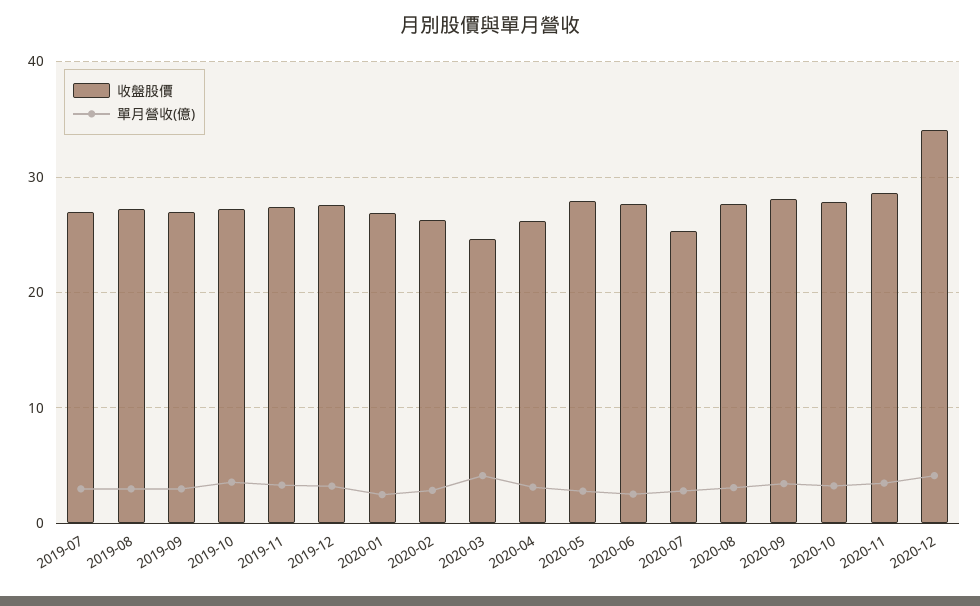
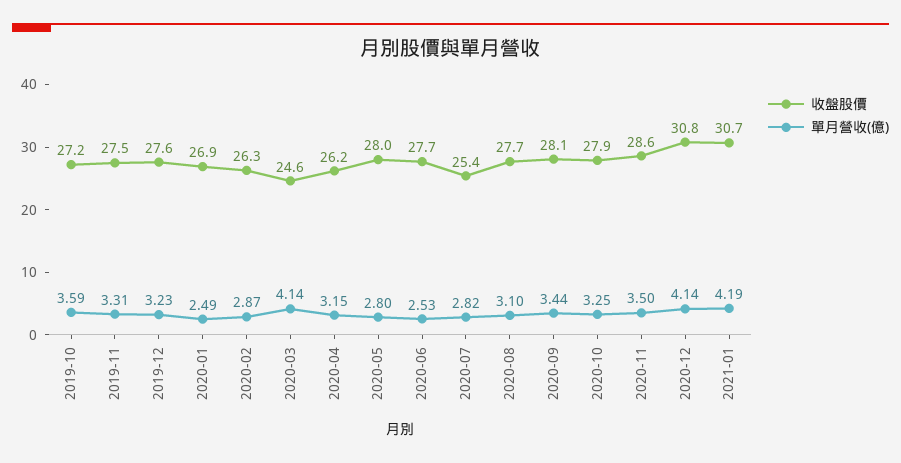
收盤股價, 2019-07: 27 -> none
單月營收(億), 2019-07: 3 -> none
收盤股價, 2019-08: 27 -> none
單月營收(億), 2019-08: 3 -> none
收盤股價, 2019-09: 27 -> none
單月營收(億), 2019-09: 3 -> none
收盤股價, 2020-12: 34 -> 30.8
收盤股價, 2021-01: none -> 30.7
單月營收(億), 2021-01: none -> 4.19

